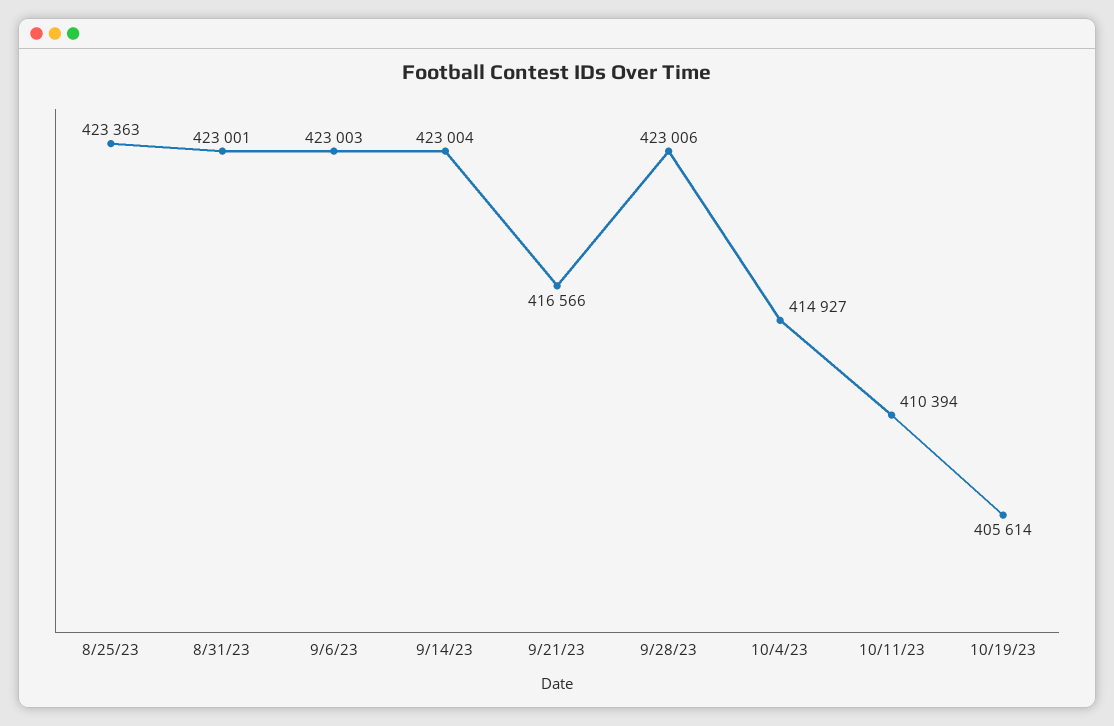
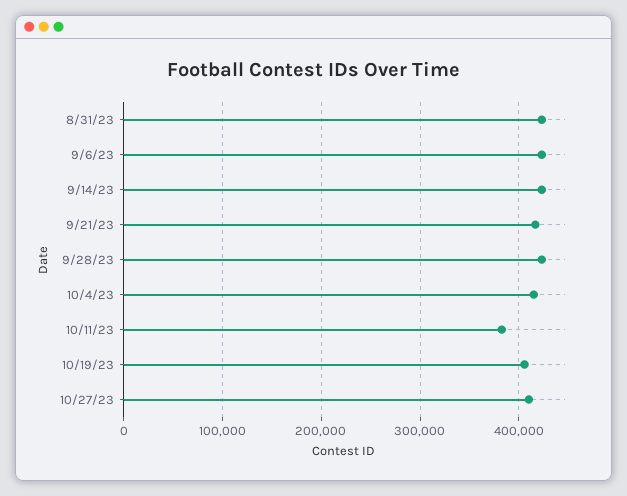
8/25/23: 423363 -> none
10/11/23: 410394 -> 380000
10/27/23: none -> 410000

